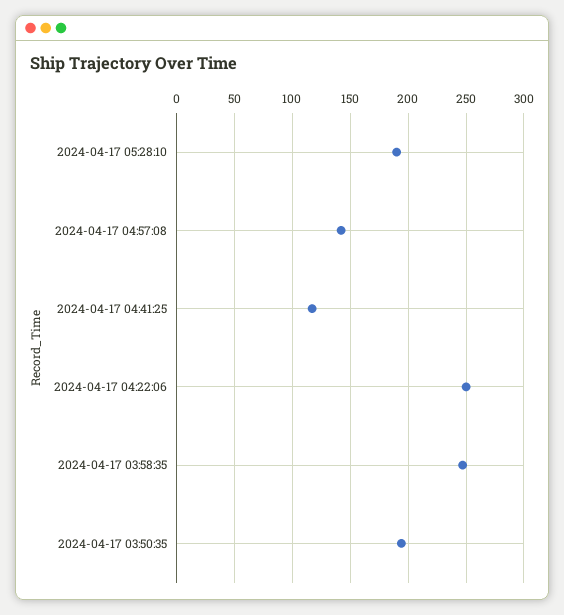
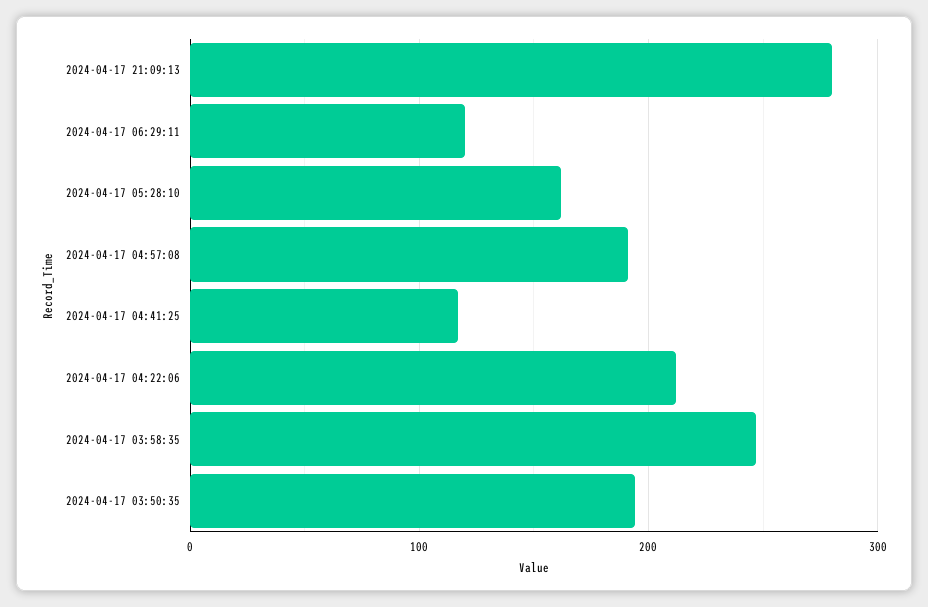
2024-04-17 05:28:10: 190 -> 160
2024-04-17 04:57:08: 140 -> 190
2024-04-17 04:22:06: 250 -> 210
2024-04-17 21:09:13: none -> 280
2024-04-17 06:29:11: none -> 120

